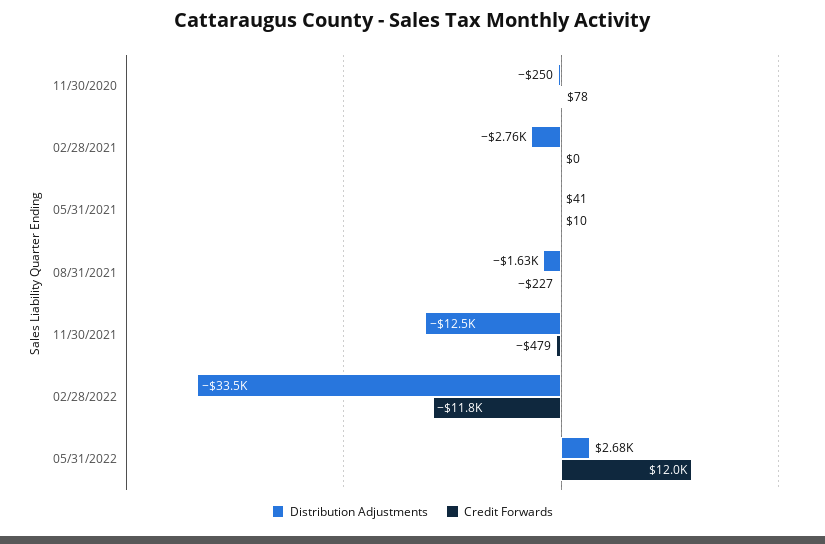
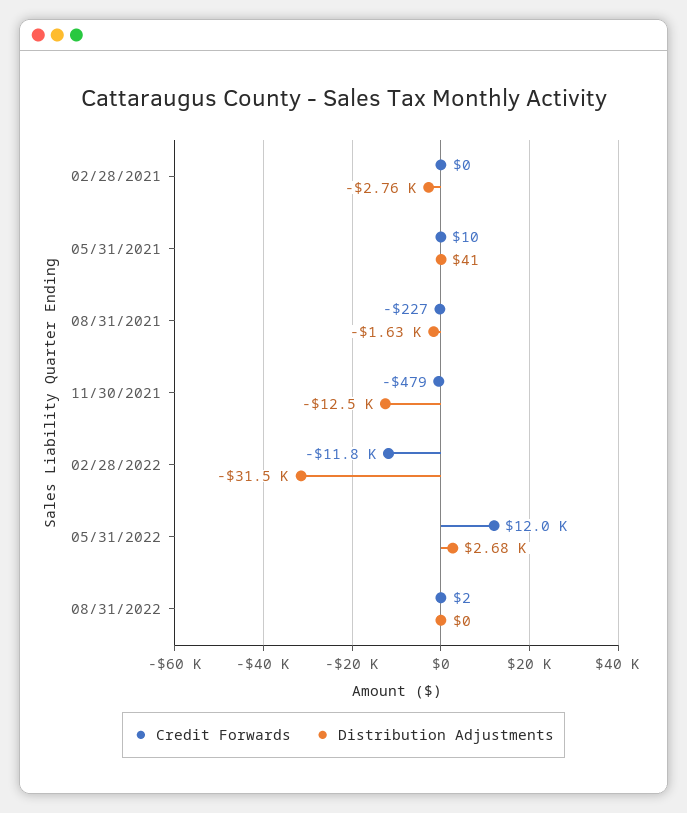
Distribution Adjustments, 11/30/2020: -250 -> none
Credit Forwards, 11/30/2020: 78 -> none
Distribution Adjustments, 02/28/2022: -33500 -> -31500
Credit Forwards, 08/31/2022: none -> 2
Distribution Adjustments, 08/31/2022: none -> 0

